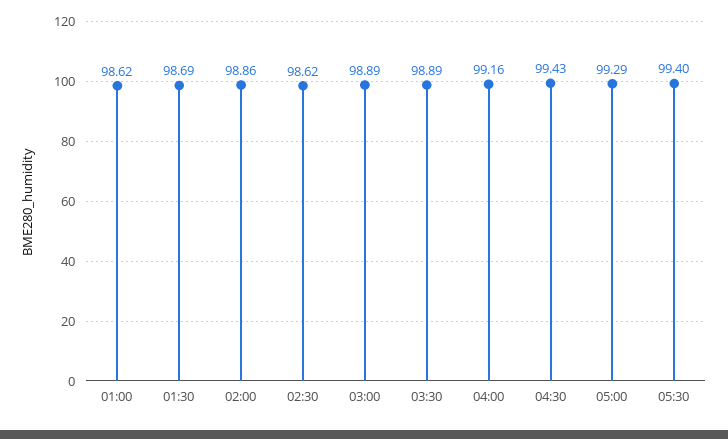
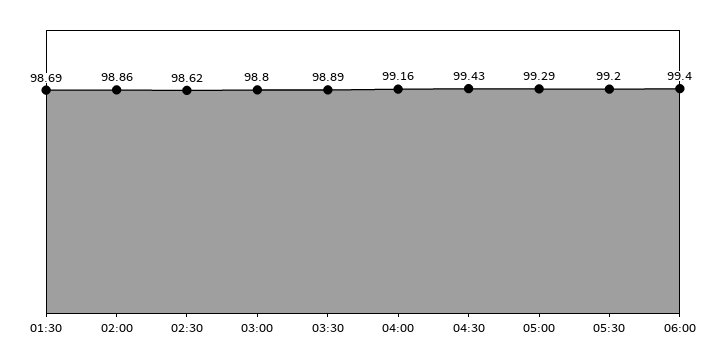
01:00: 98.62 -> none
03:00: 98.89 -> 98.8
05:30: 99.4 -> 99.2
06:00: none -> 99.4

